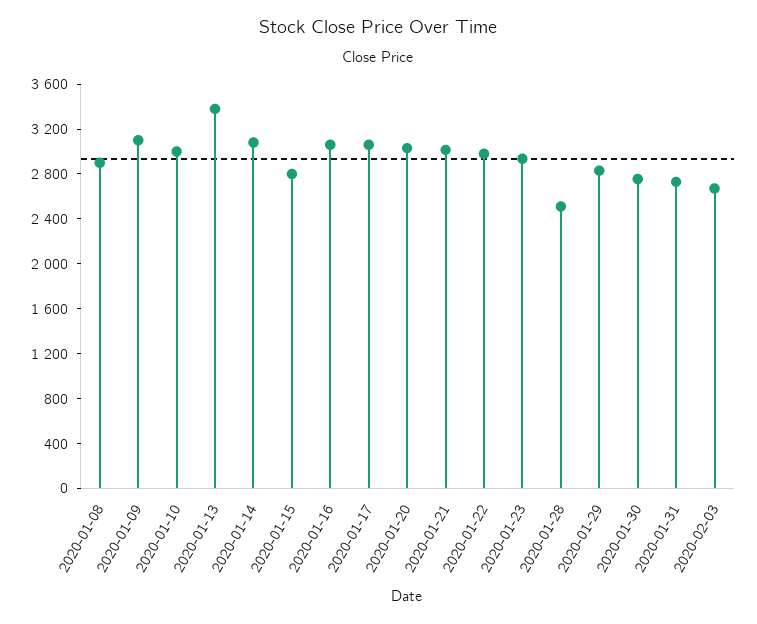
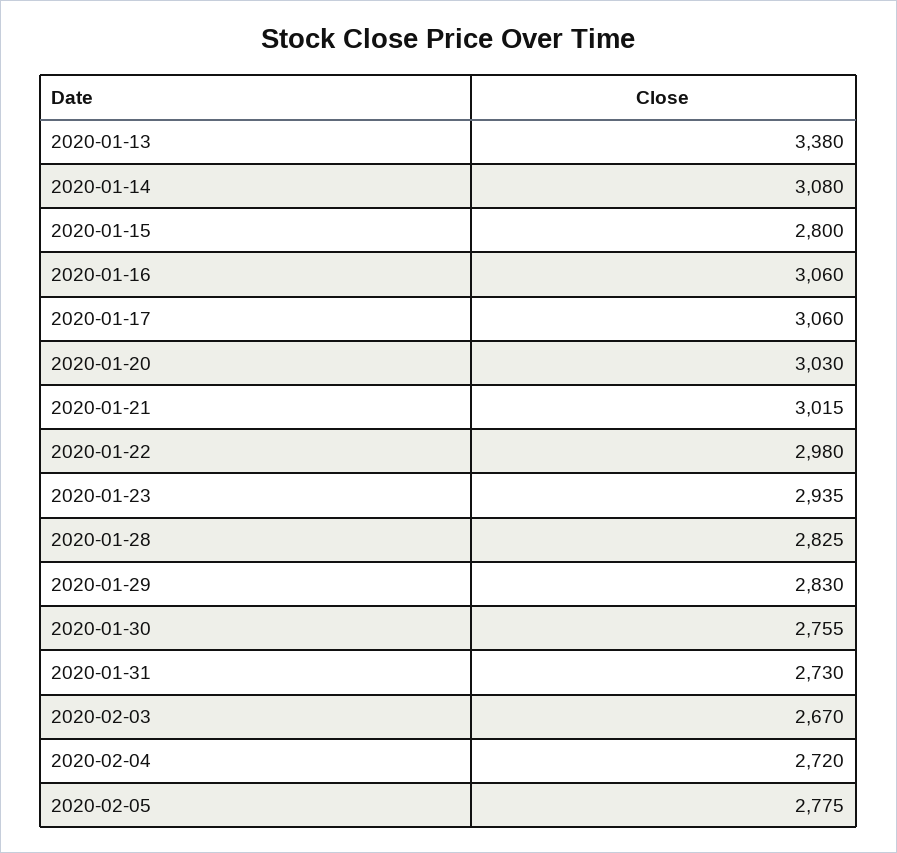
2020-01-08: 2900 -> none
2020-01-09: 3100 -> none
2020-01-10: 3000 -> none
2020-01-28: 2500 -> 2825
2020-02-04: none -> 2720
2020-02-05: none -> 2775

